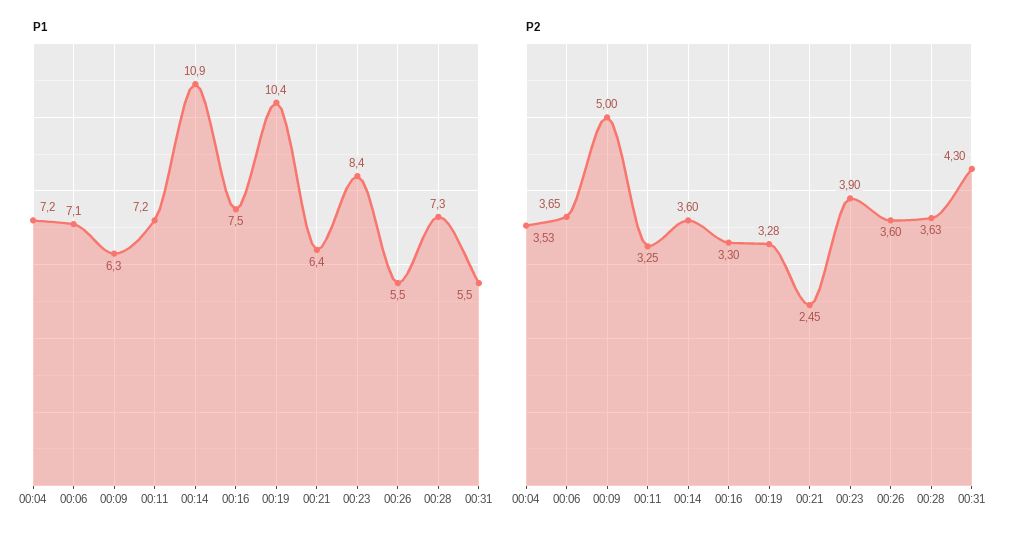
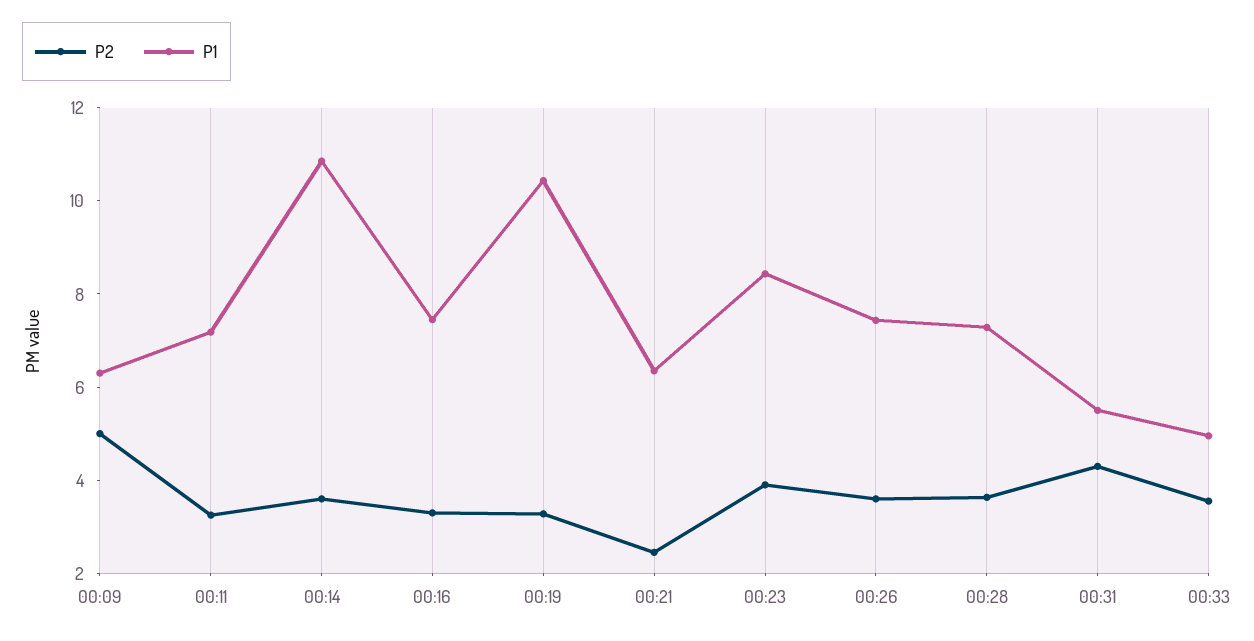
P1, 00:04: 7.2 -> none
P1, 00:06: 7.1 -> none
P1, 00:26: 5.5 -> 7.5
P2, 00:04: 3.53 -> none
P2, 00:06: 3.65 -> none
P2, 00:33: none -> 3.5
P1, 00:33: none -> 5

